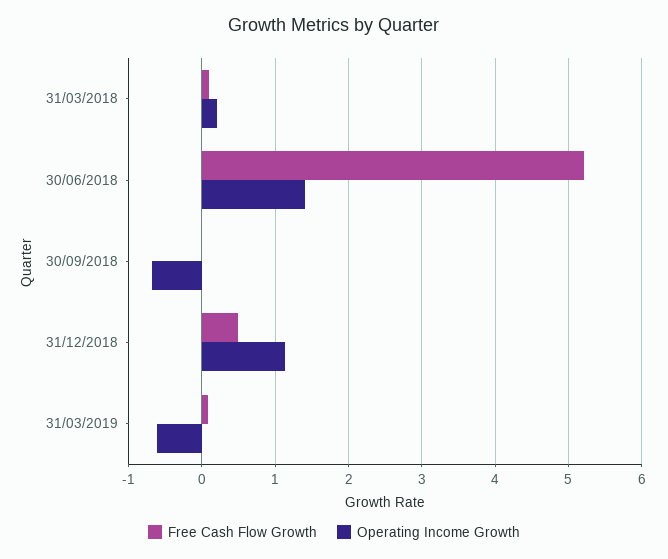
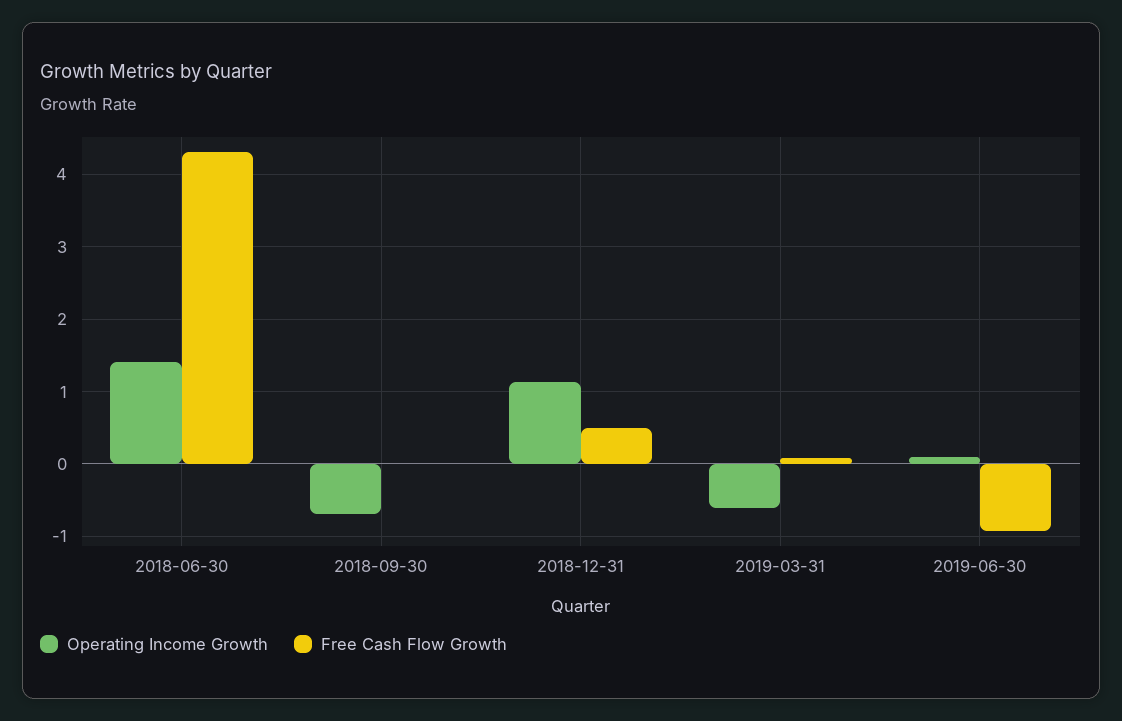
Free Cash Flow Growth, 31/03/2018: 0.1 -> none
Operating Income Growth, 31/03/2018: 0.2 -> none
Free Cash Flow Growth, 30/06/2018: 5.2 -> 4.3
Operating Income Growth, 2019-06-30: none -> 0.1
Free Cash Flow Growth, 2019-06-30: none -> -0.9

